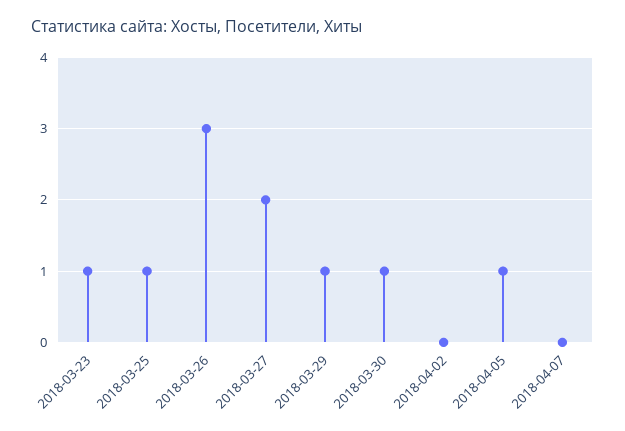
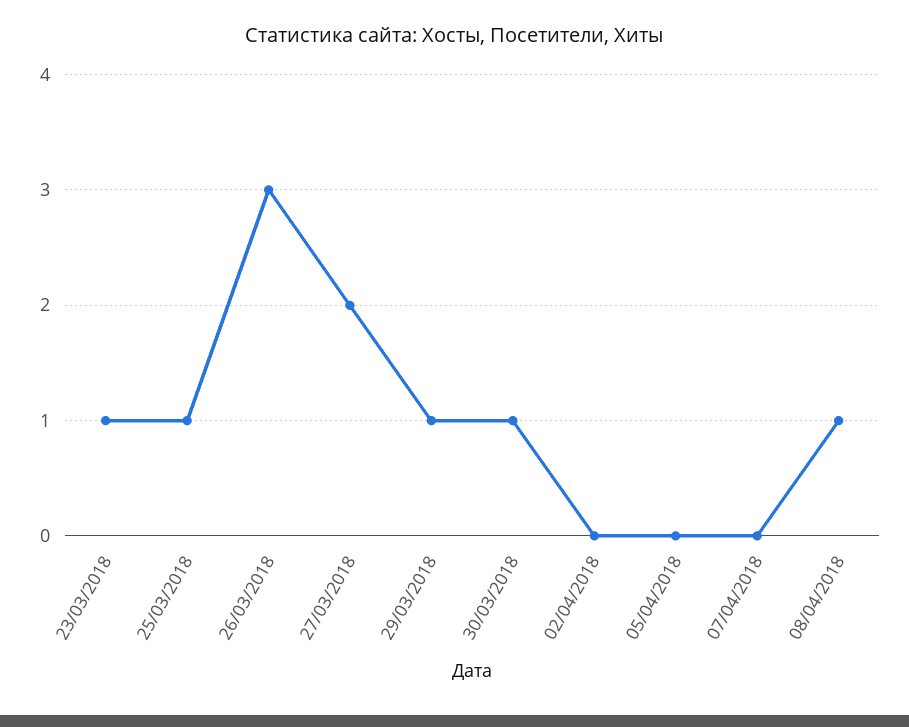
2018-04-05: 1 -> 0
08/04/2018: none -> 1

